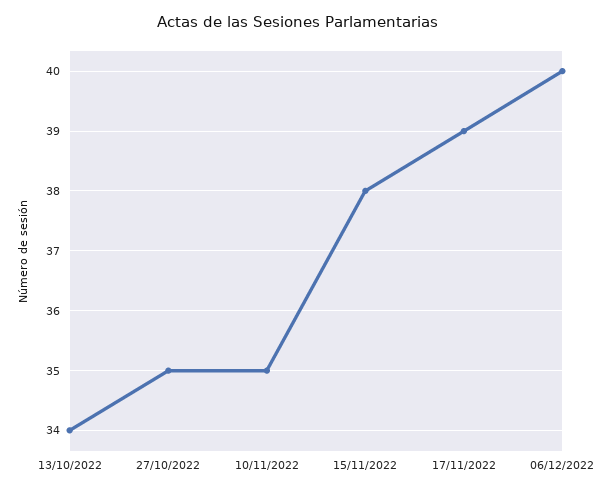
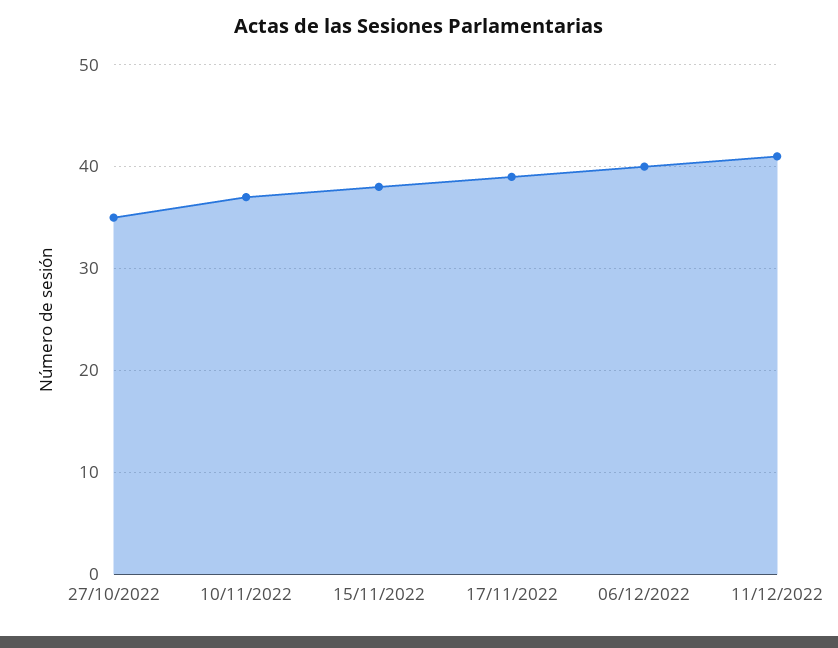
13/10/2022: 34 -> none
10/11/2022: 35 -> 37
11/12/2022: none -> 41

